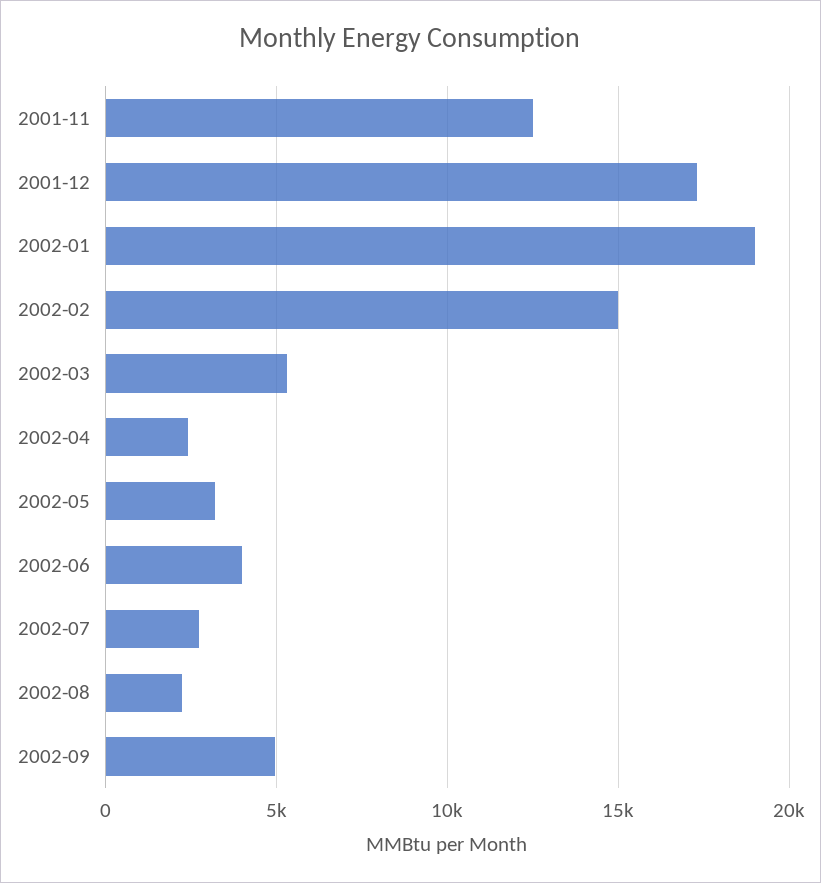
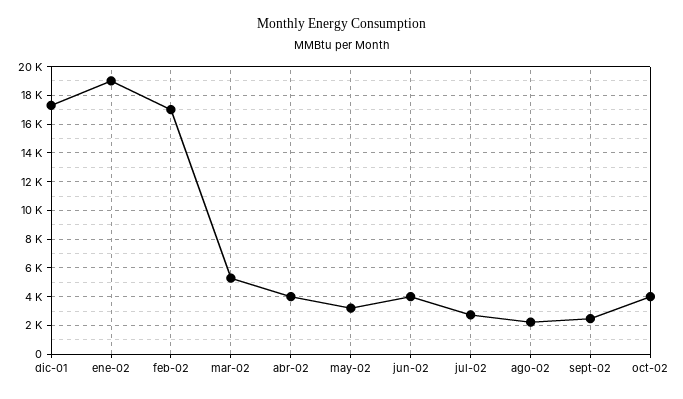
2001-11: 12500 -> none
2002-02: 15000 -> 17000
2002-04: 2500 -> 4000
2002-09: 5000 -> 2500
oct-02: none -> 4000

